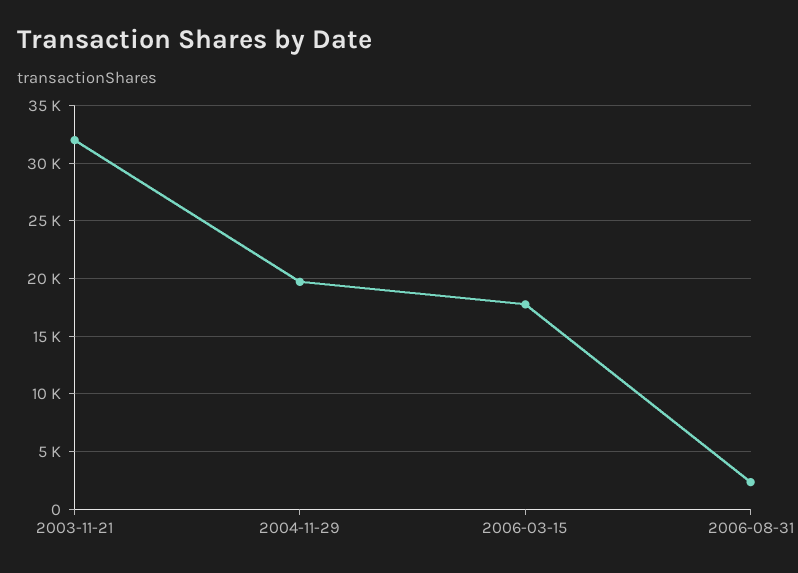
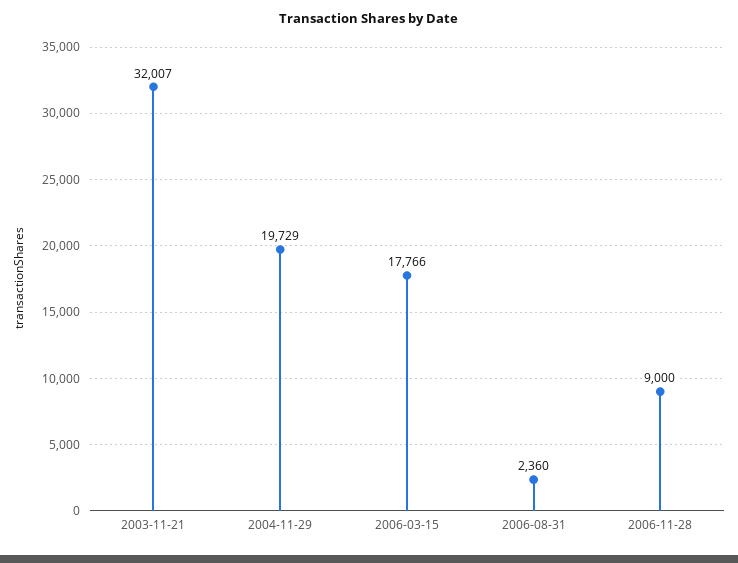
2006-11-28: none -> 9000

